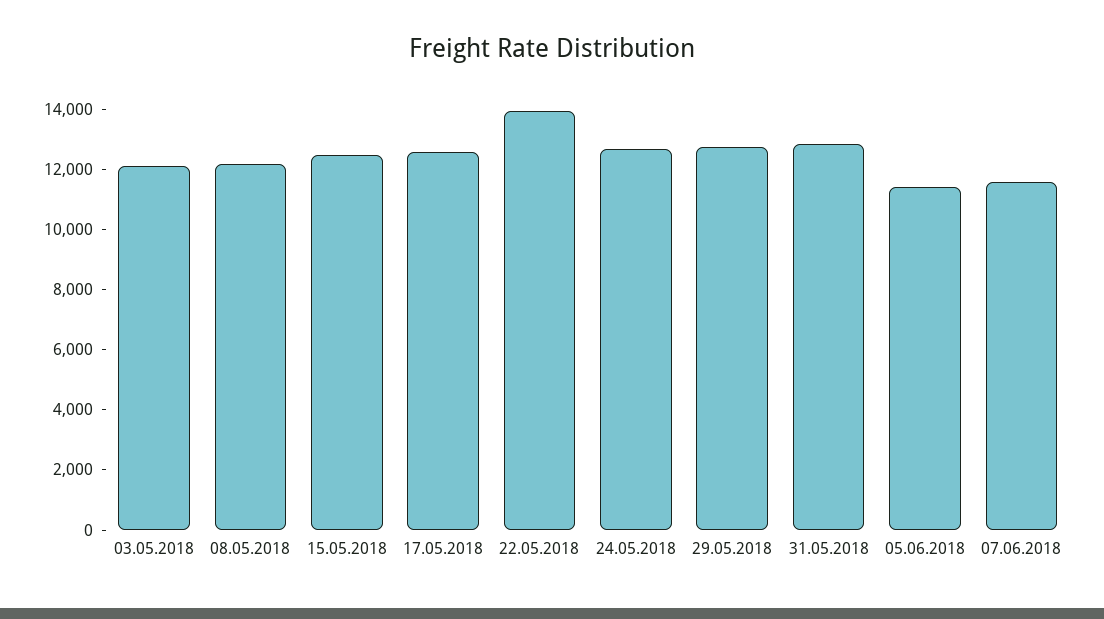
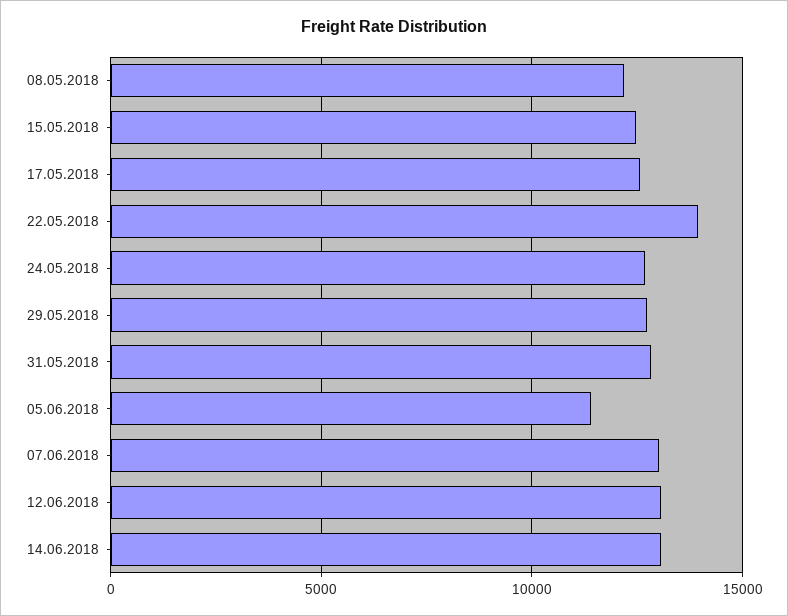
03.05.2018: 12000 -> none
07.06.2018: 11500 -> 13000
12.06.2018: none -> 13000
14.06.2018: none -> 13000

